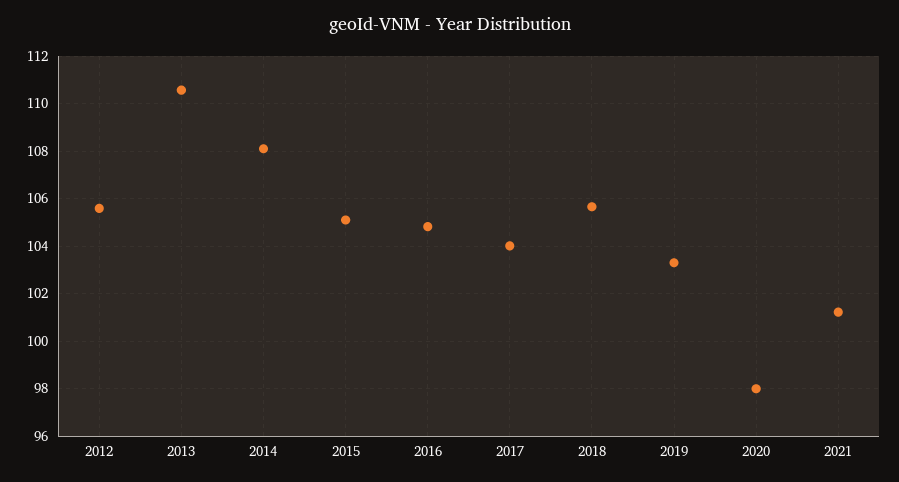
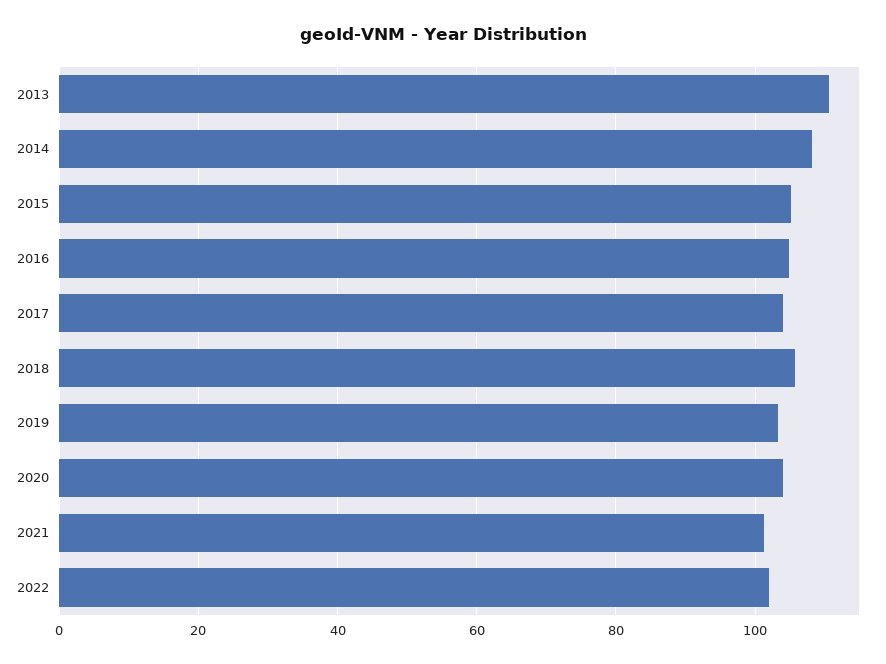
2012: 105.5 -> none
2020: 98 -> 104
2022: none -> 102

